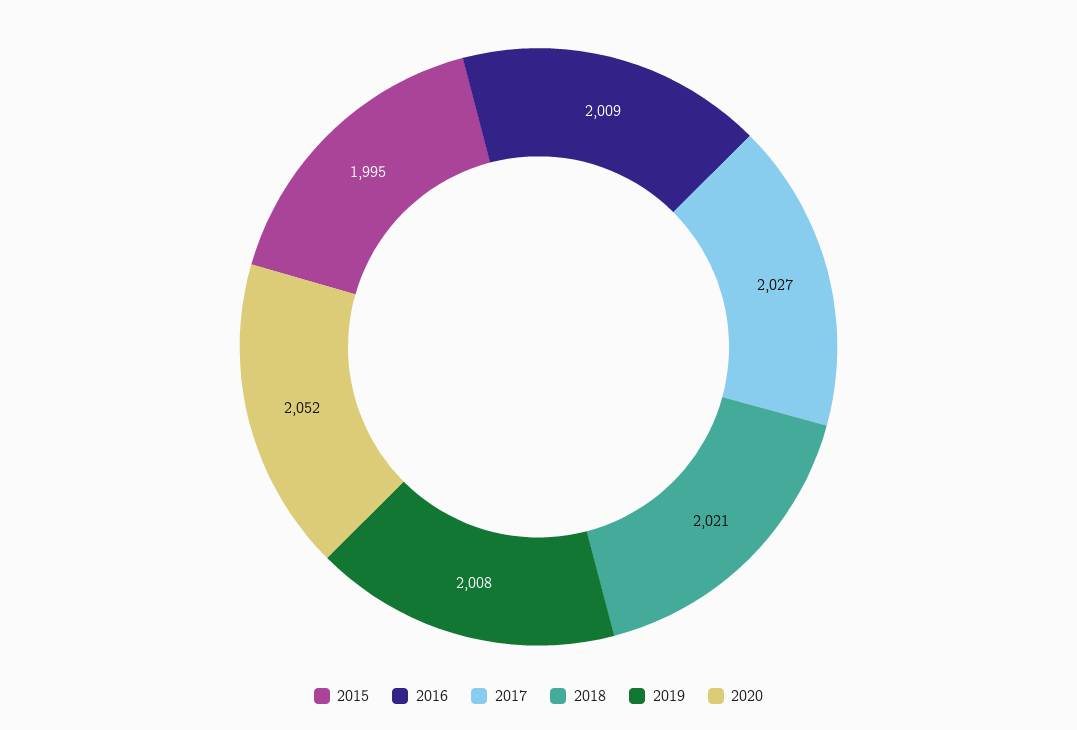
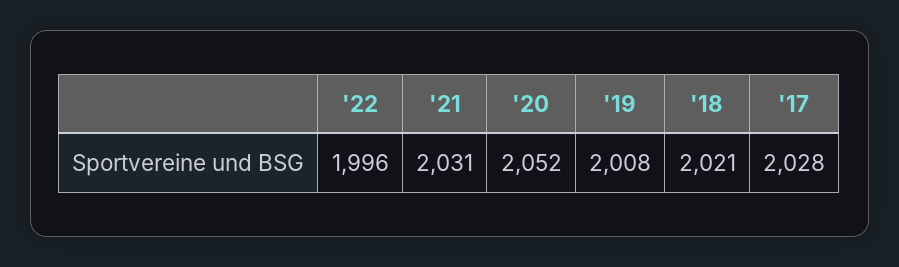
2015: 1995 -> none
2016: 2009 -> none
2017: 2027 -> 2028
'22: none -> 1996
'21: none -> 2031

